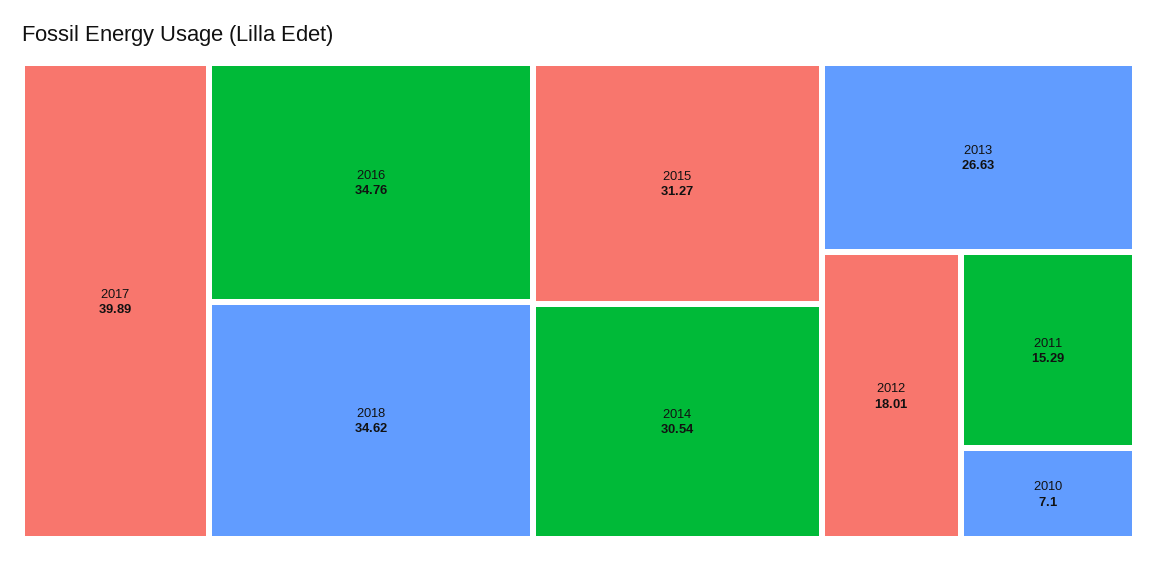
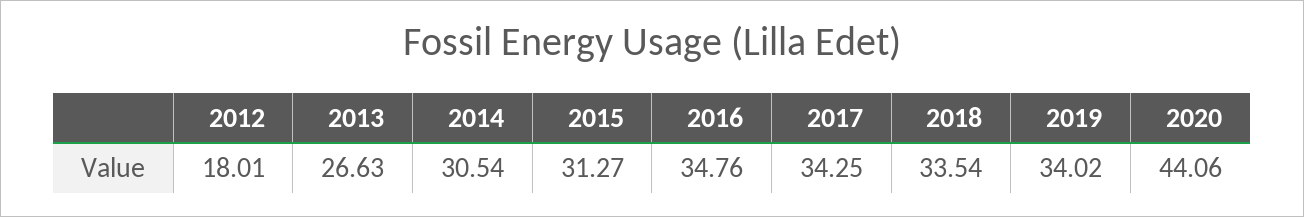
2017: 39.89 -> 34.25
2018: 34.62 -> 33.54
2011: 15.29 -> none
2010: 7.1 -> none
2019: none -> 34.02
2020: none -> 44.06

